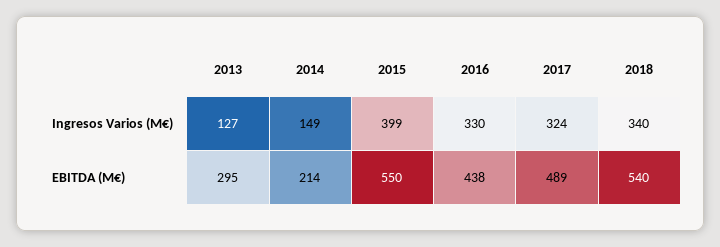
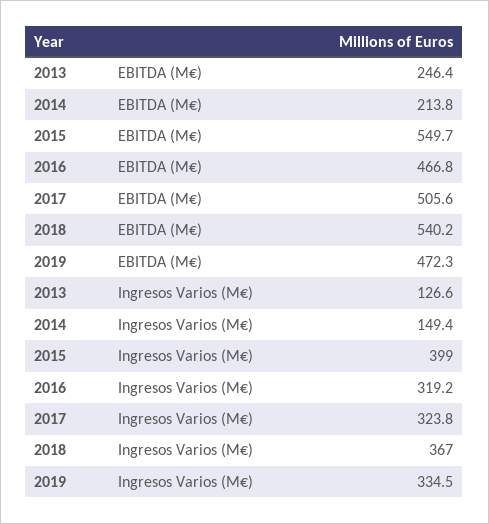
2016, Ingresos Varios (M€): 330 -> 319.2
2018, Ingresos Varios (M€): 340 -> 367
2013, EBITDA (M€): 295 -> 246.4
2016, EBITDA (M€): 438 -> 466.8
2017, EBITDA (M€): 489 -> 505.6
2019, EBITDA (M€): none -> 472.3
2019, Ingresos Varios (M€): none -> 334.5

